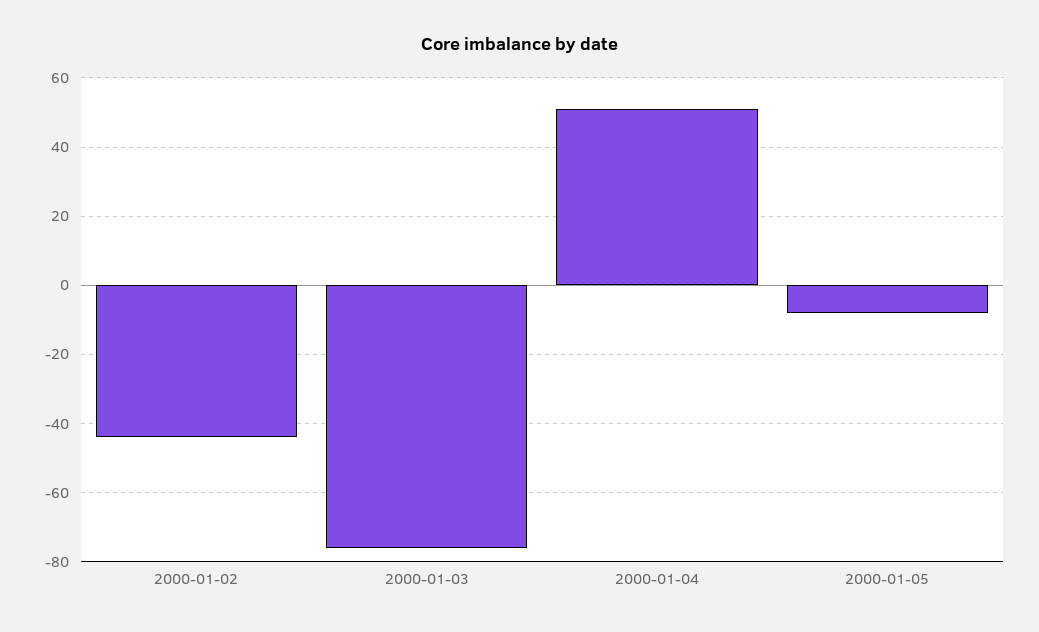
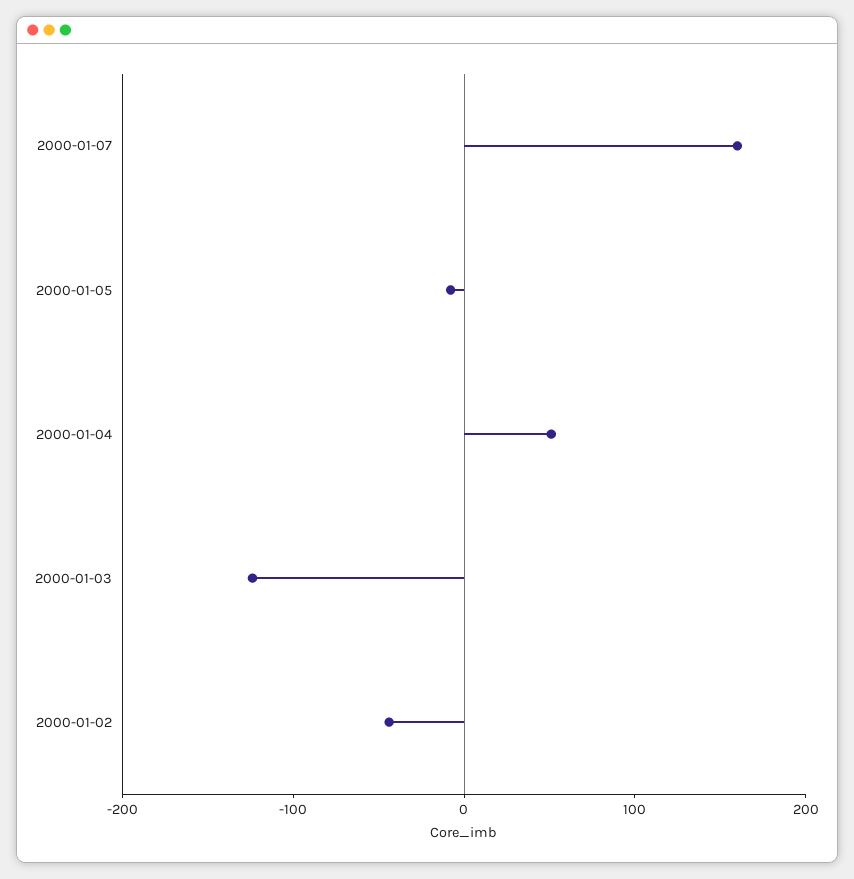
2000-01-03: -75 -> -120
2000-01-07: none -> 160

